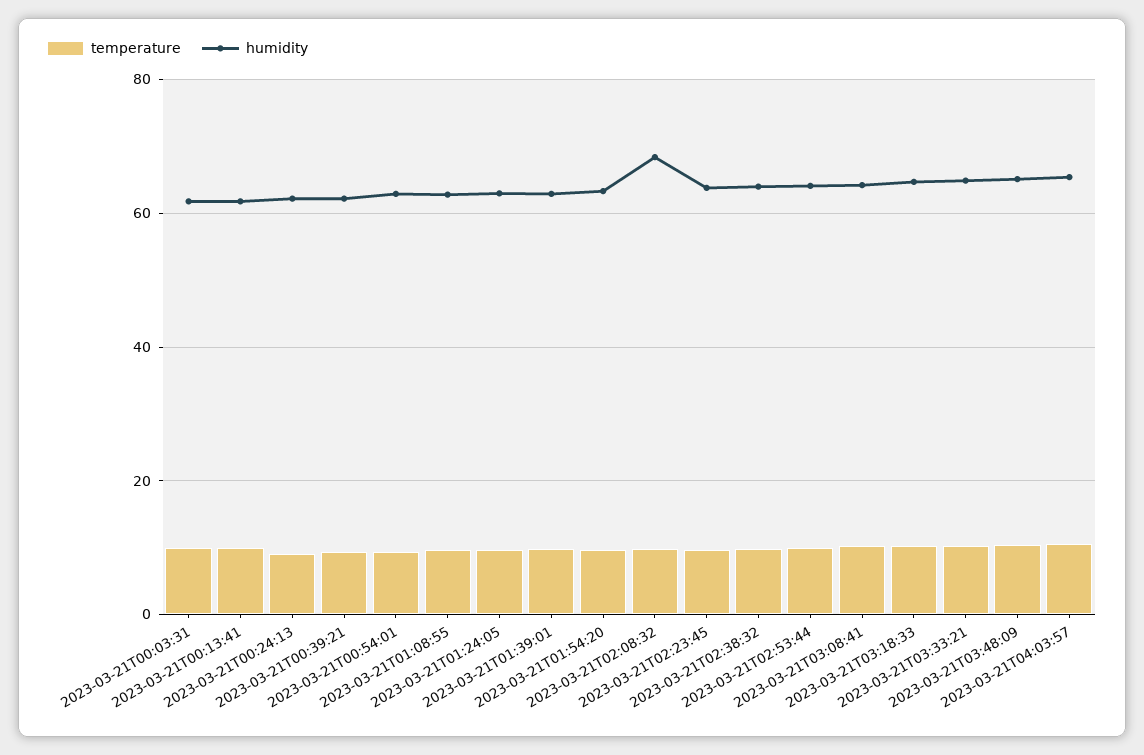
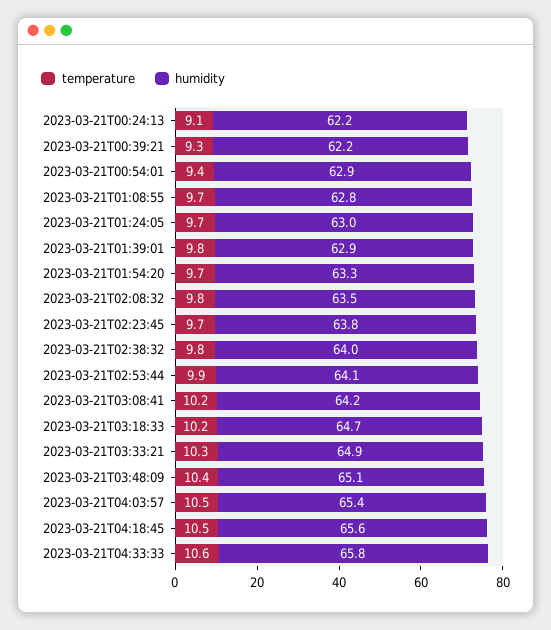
temperature, 2023-03-21T00:03:31: 10 -> none
humidity, 2023-03-21T00:03:31: 62 -> none
temperature, 2023-03-21T00:13:41: 10 -> none
humidity, 2023-03-21T00:13:41: 62 -> none
humidity, 2023-03-21T02:08:32: 68 -> 63.5
temperature, 2023-03-21T04:18:45: none -> 10.5
humidity, 2023-03-21T04:18:45: none -> 65.6
temperature, 2023-03-21T04:33:33: none -> 10.6
humidity, 2023-03-21T04:33:33: none -> 65.8

